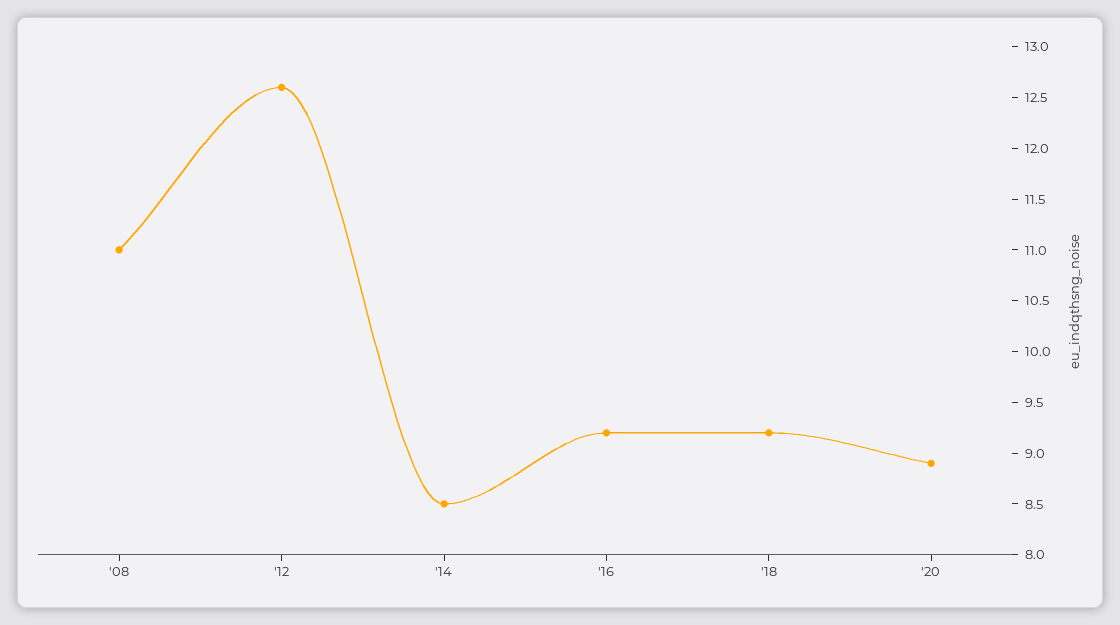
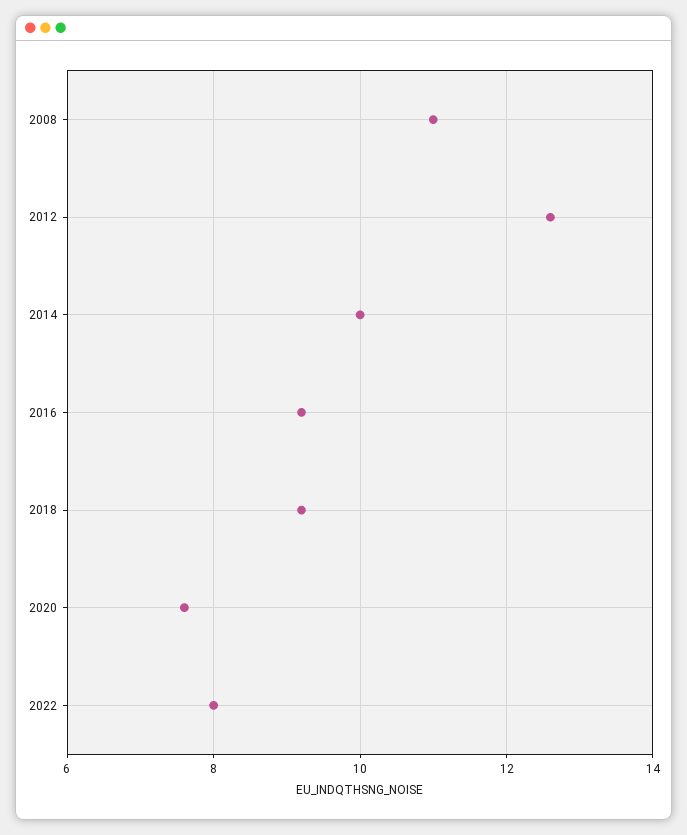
'14: 8.5 -> 10
'20: 8.9 -> 7.5
2022: none -> 8

